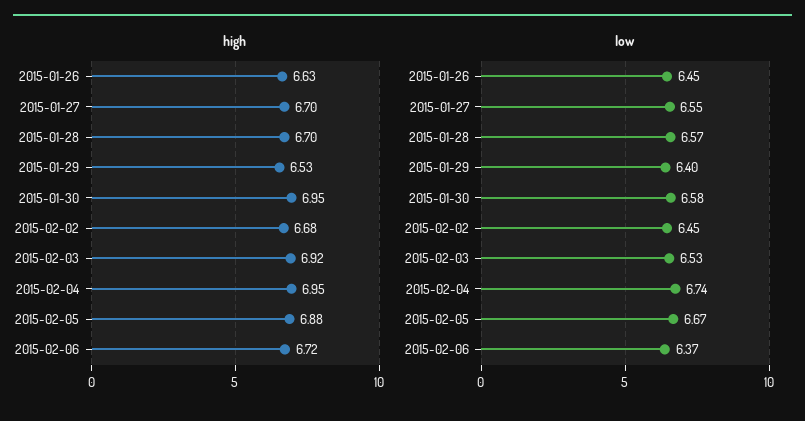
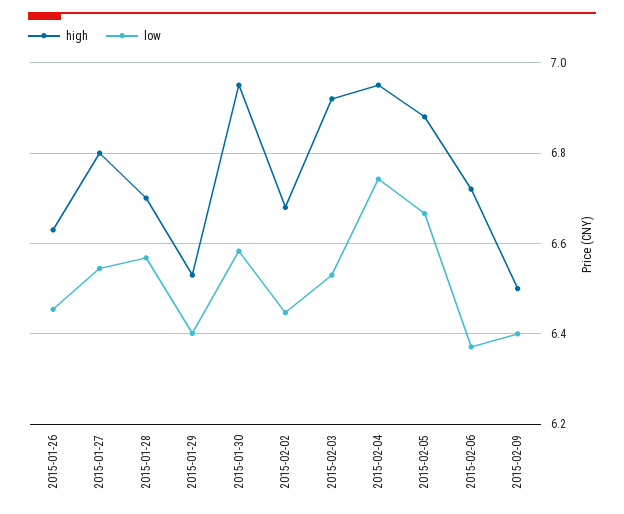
high, 2015-01-27: 6.7 -> 6.8
high, 2015-02-09: none -> 6.5
low, 2015-02-09: none -> 6.4

